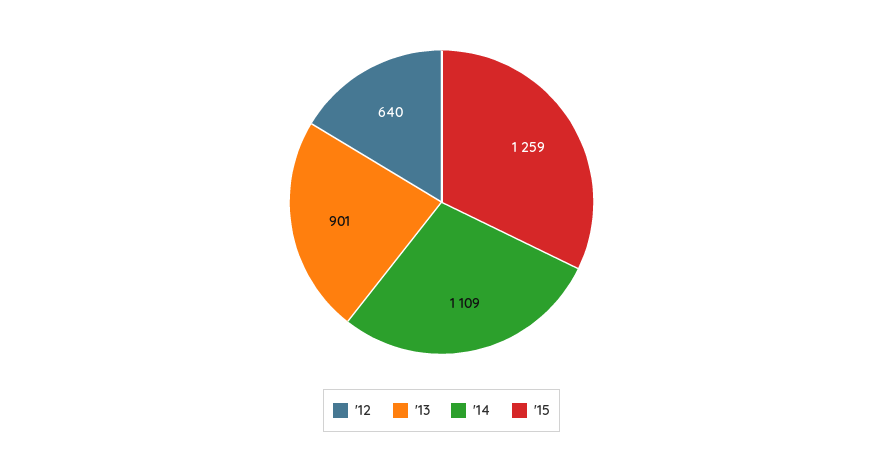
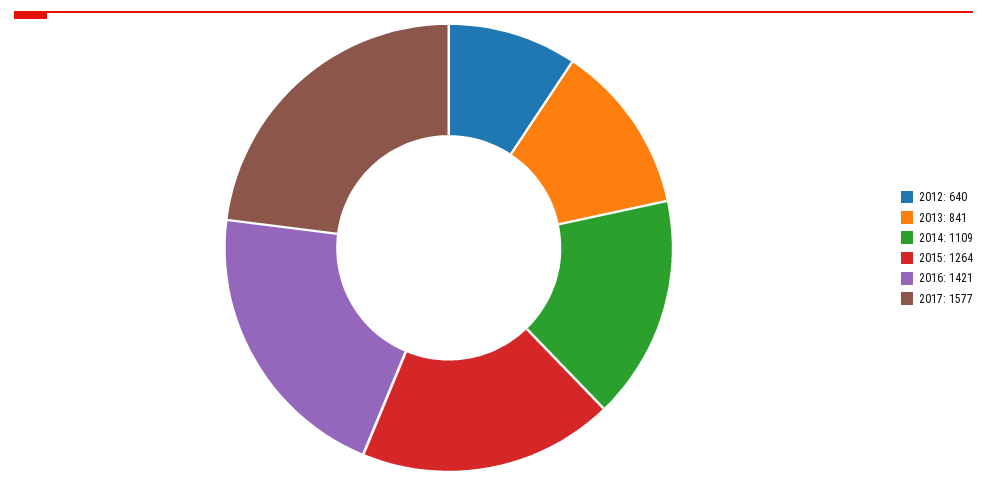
'13: 901 -> 841
'15: 1259 -> 1264
2016: none -> 1421
2017: none -> 1577

